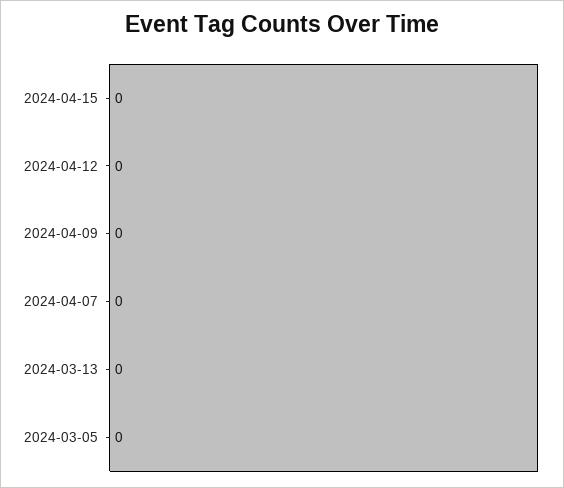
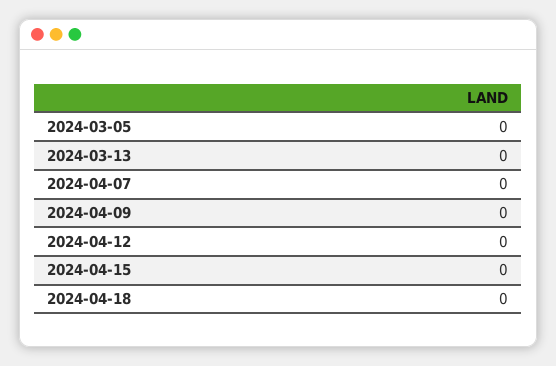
2024-04-18: none -> 0

